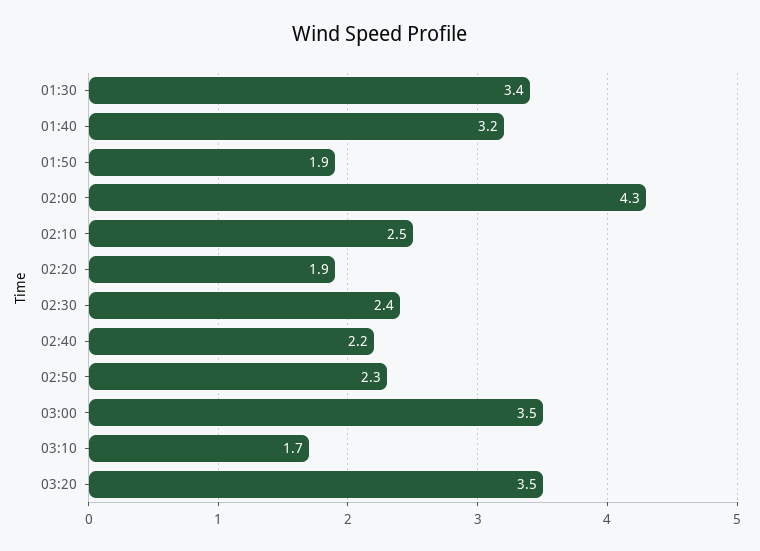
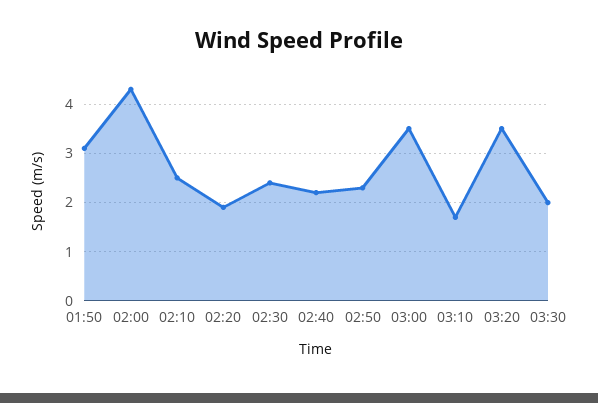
01:30: 3.4 -> none
01:40: 3.2 -> none
01:50: 1.9 -> 3
03:30: none -> 2

